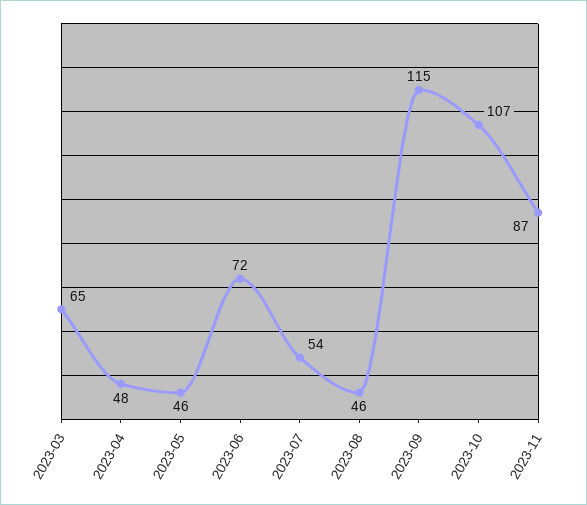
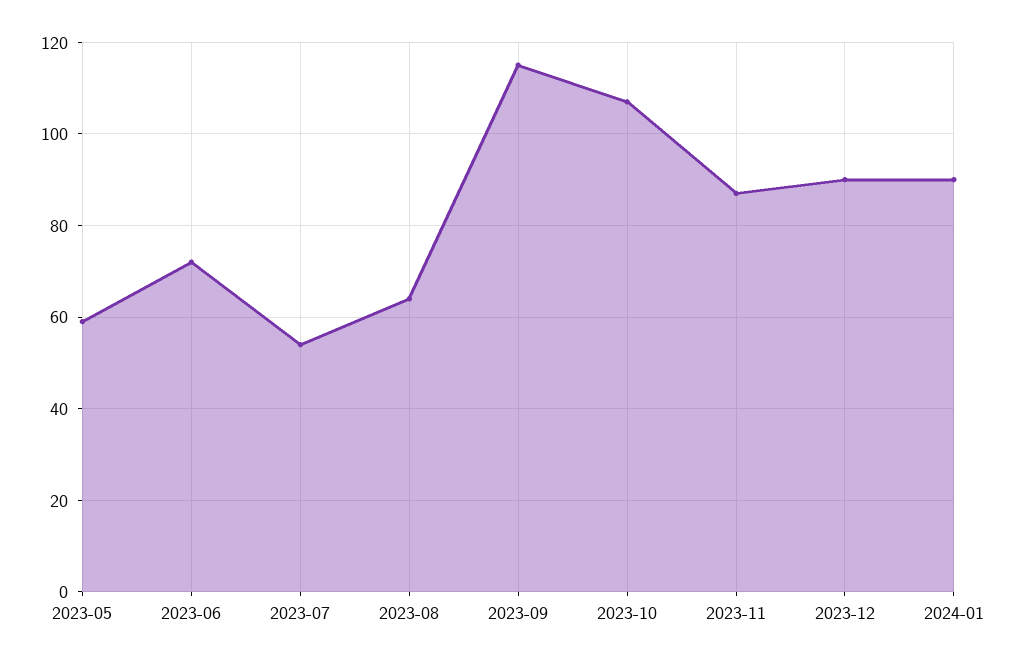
2023-03: 65 -> none
2023-04: 48 -> none
2023-05: 46 -> 60
2023-08: 46 -> 65
2023-12: none -> 90
2024-01: none -> 90

